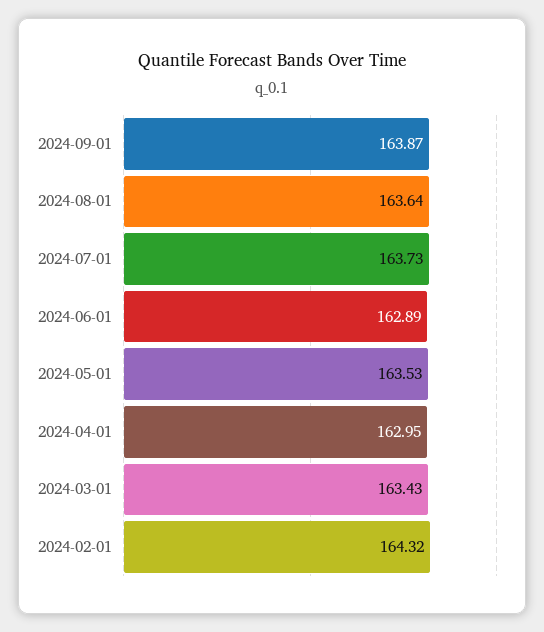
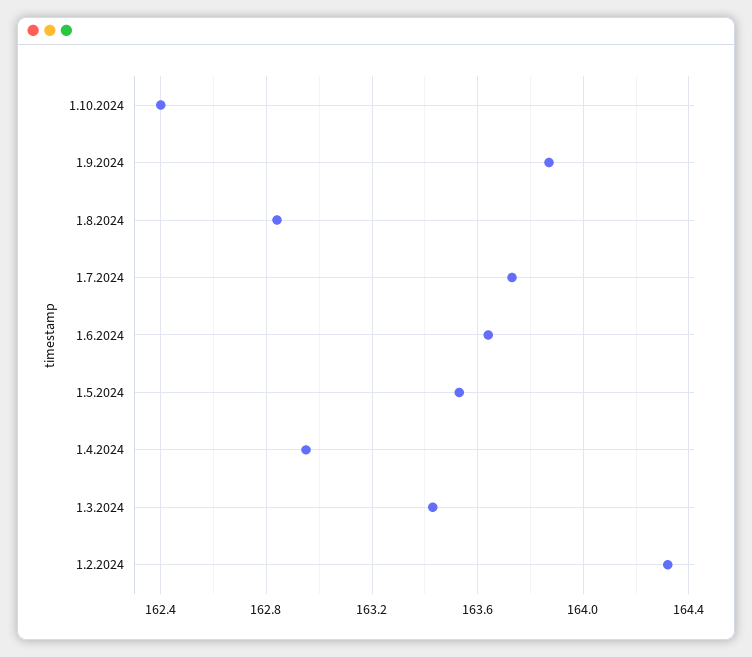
2024-08-01: 163.64 -> 162.85
2024-06-01: 162.89 -> 163.65
1.10.2024: none -> 162.4

